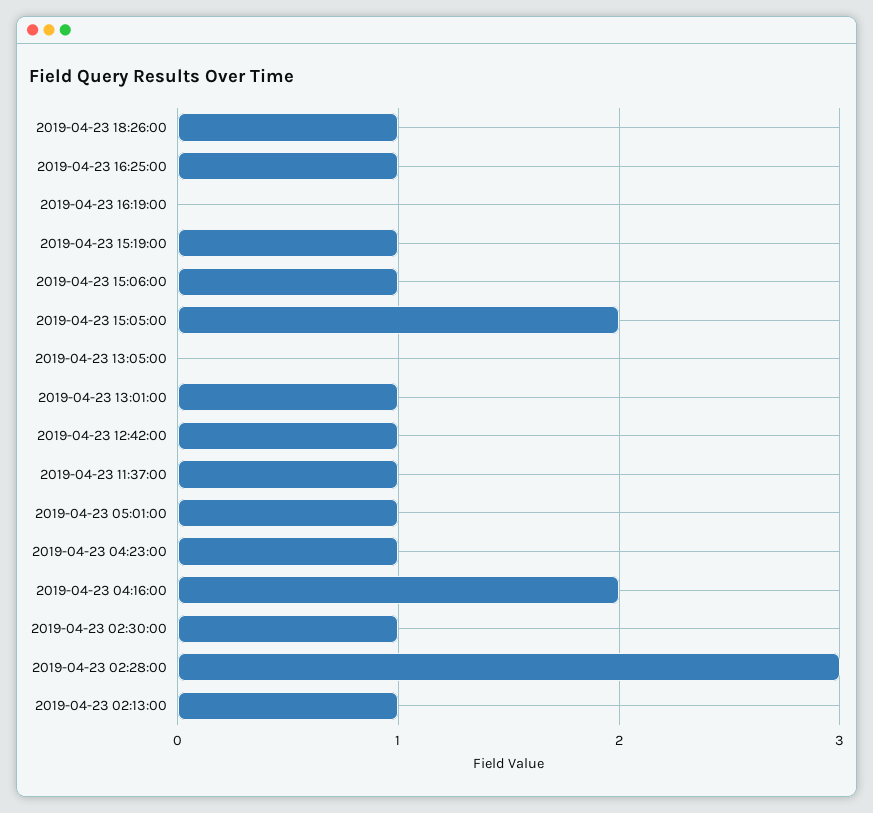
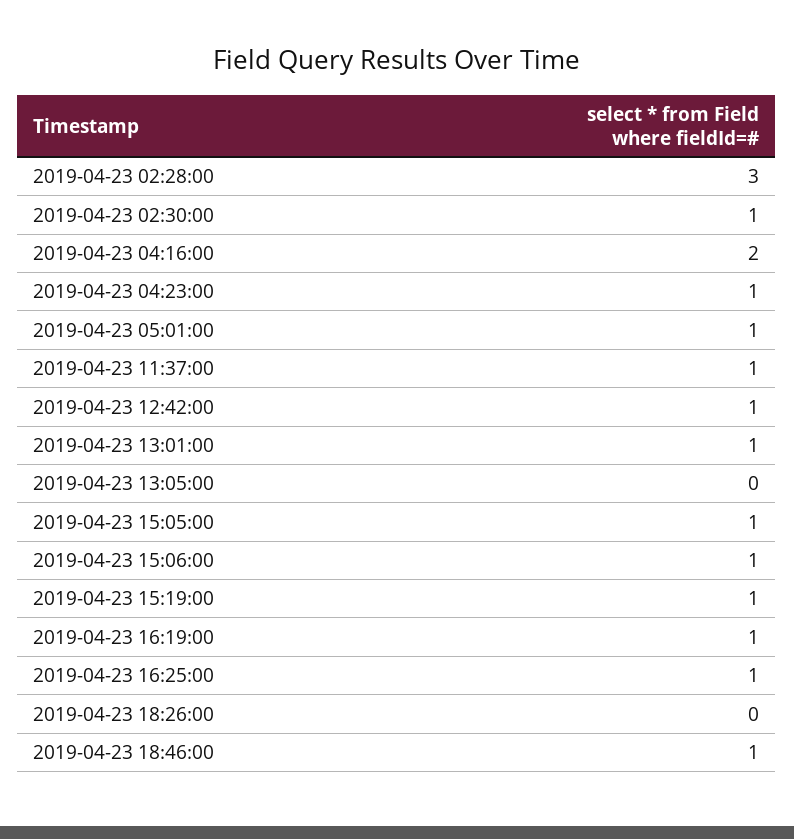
2019-04-23 18:26:00: 1 -> 0
2019-04-23 16:19:00: 0 -> 1
2019-04-23 15:05:00: 2 -> 1
2019-04-23 02:13:00: 1 -> none
2019-04-23 18:46:00: none -> 1

